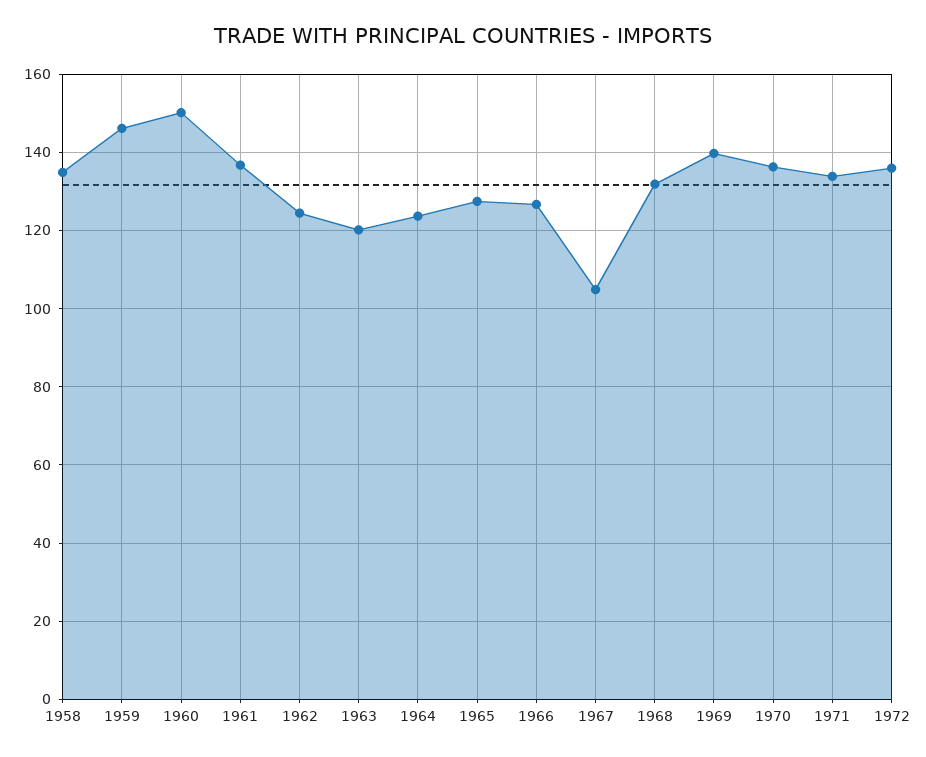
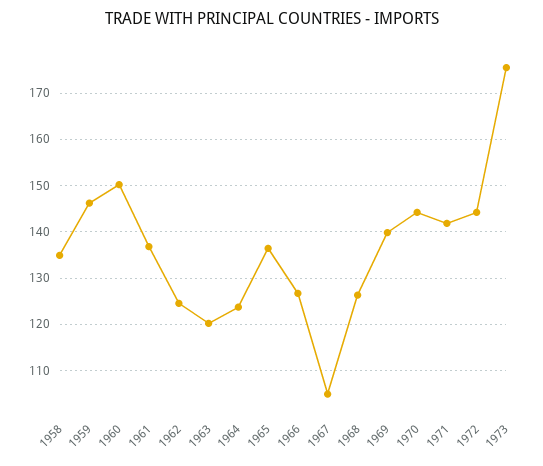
1965: 128 -> 136
1968: 132 -> 126
1970: 136 -> 144
1971: 134 -> 142
1972: 136 -> 144
1973: none -> 176

